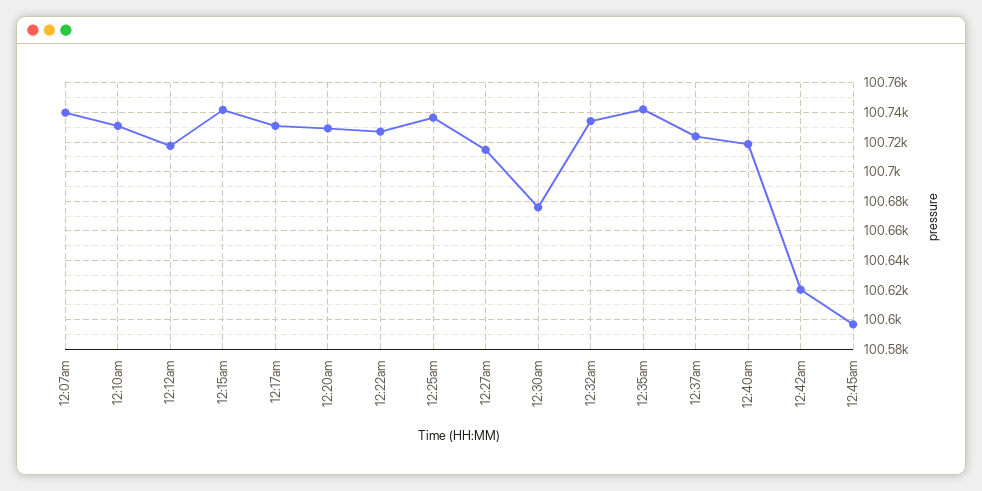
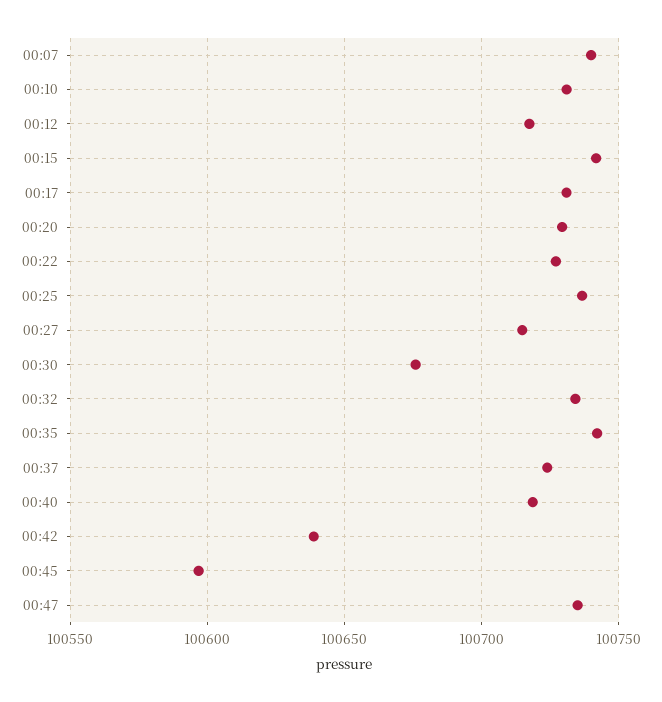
12:42am: 100620 -> 100640
00:47: none -> 100735

